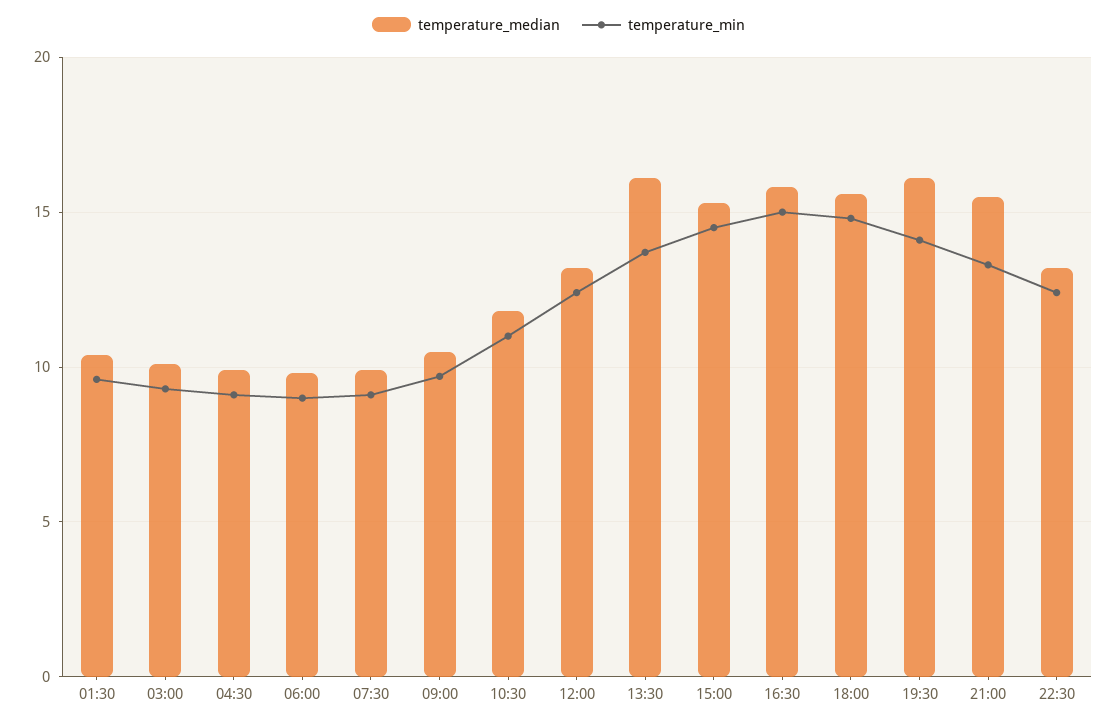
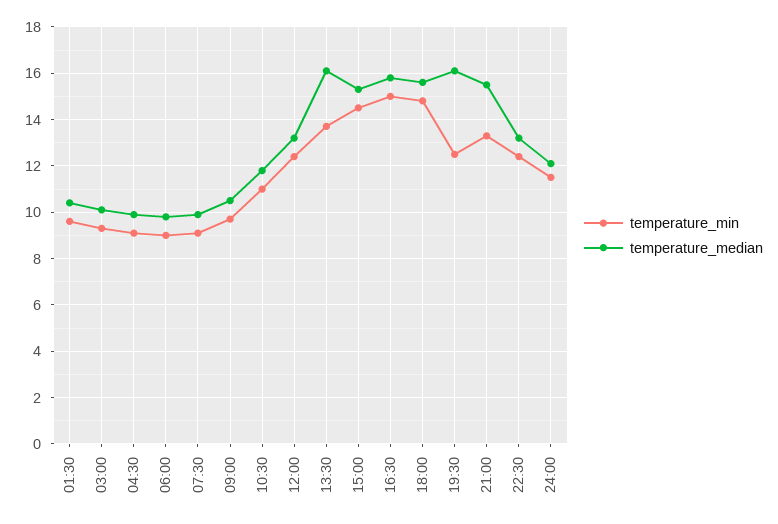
temperature_min, 19:30: 14 -> 12.5
temperature_min, 24:00: none -> 11.5
temperature_median, 24:00: none -> 12

